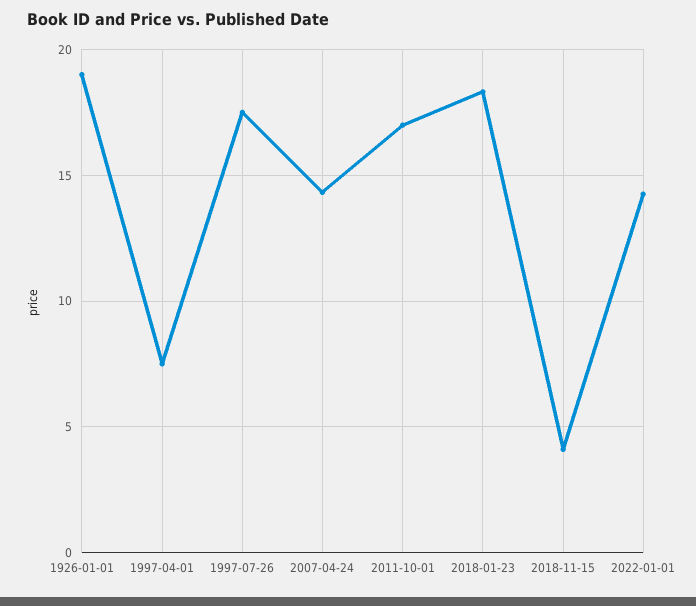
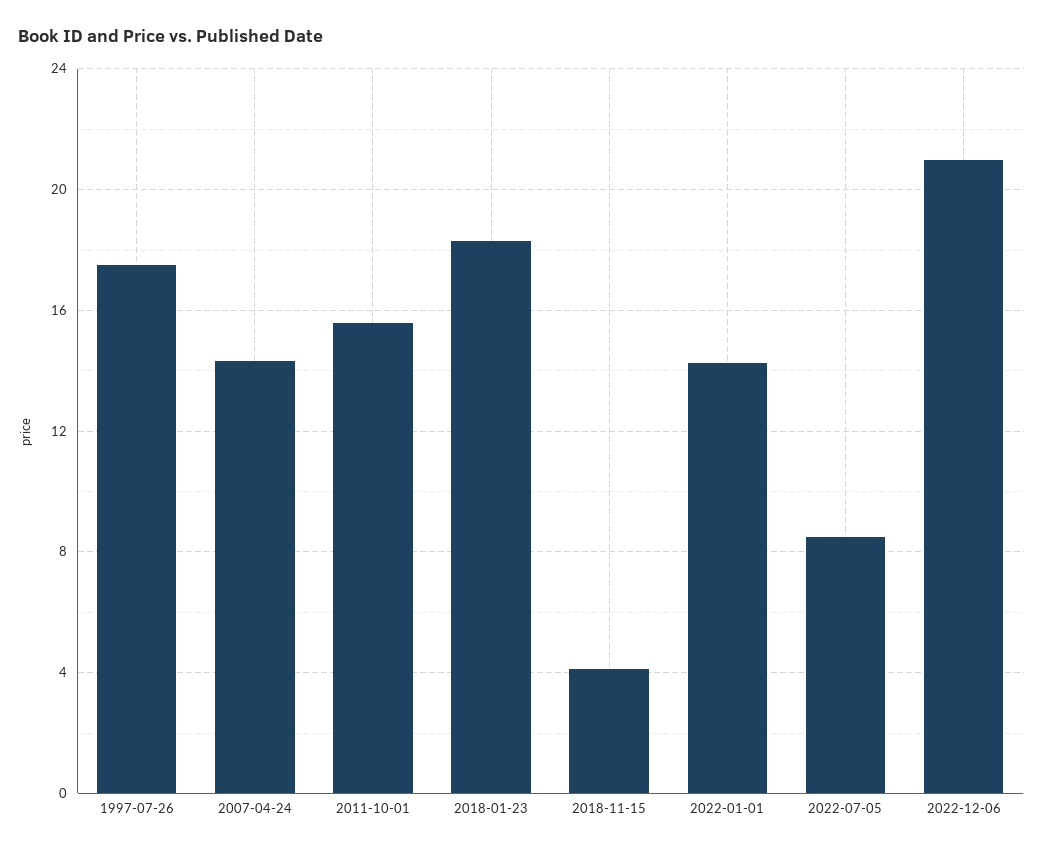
1926-01-01: 19 -> none
1997-04-01: 7.5 -> none
2011-10-01: 17 -> 15.5
2022-07-05: none -> 8.5
2022-12-06: none -> 21

